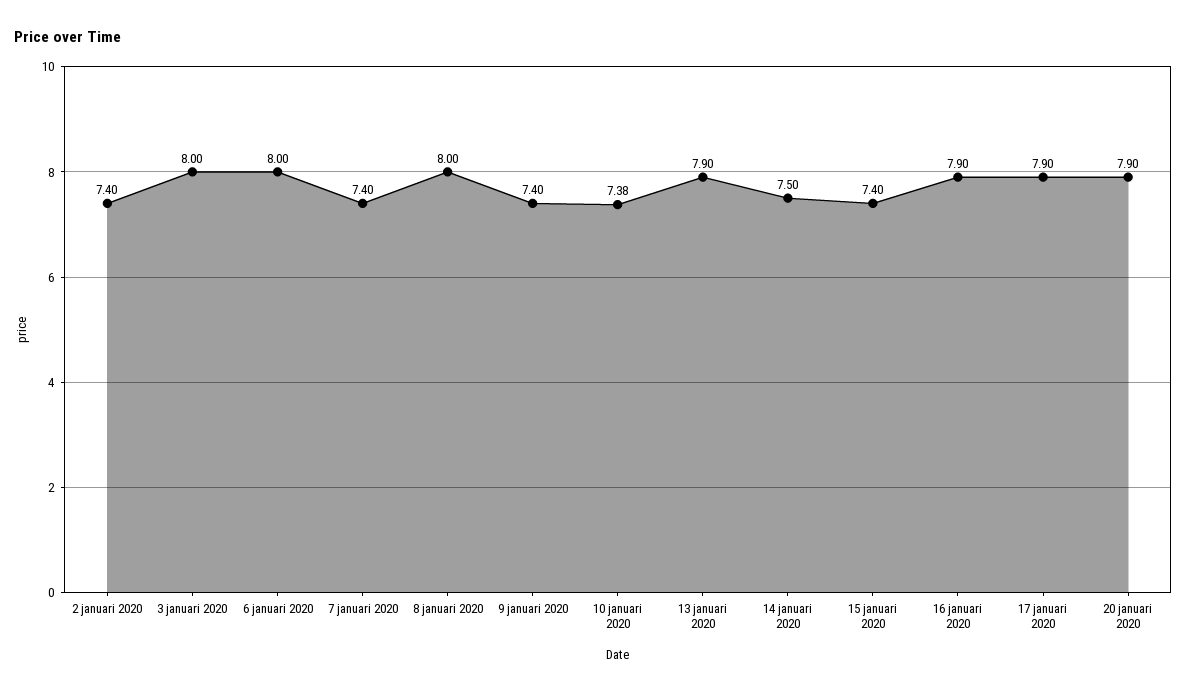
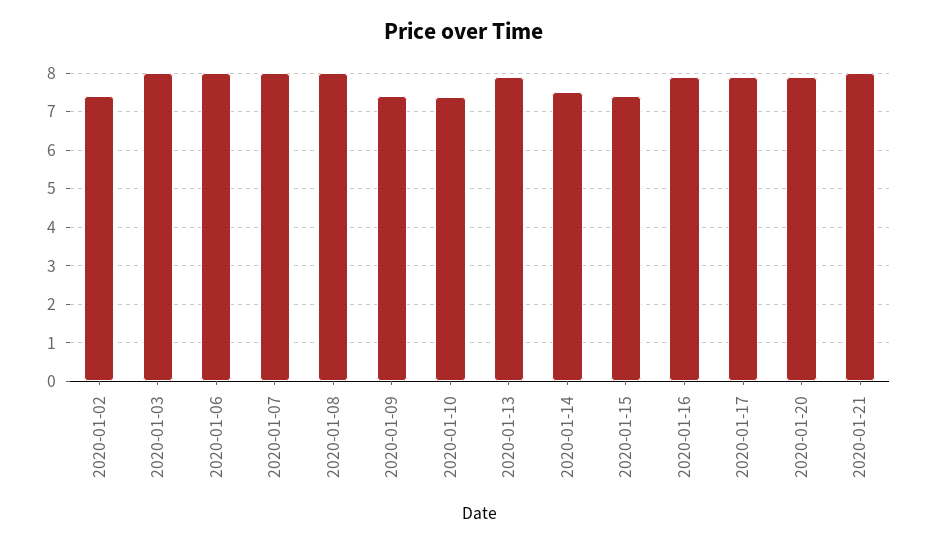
7 januari 2020: 7.4 -> 8
2020-01-21: none -> 8

